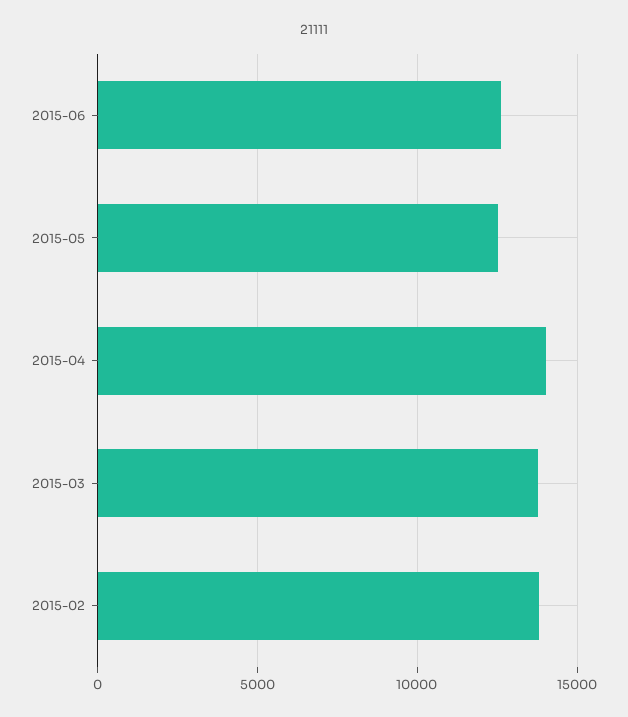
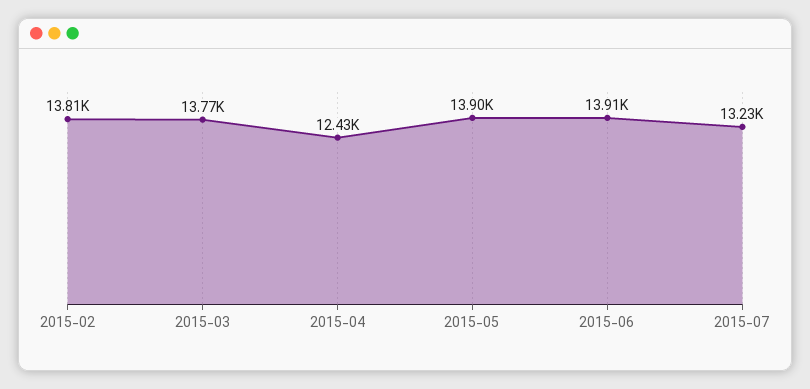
2015-06: 12500 -> 13910
2015-05: 12500 -> 13900
2015-04: 14000 -> 12430
2015-07: none -> 13230

